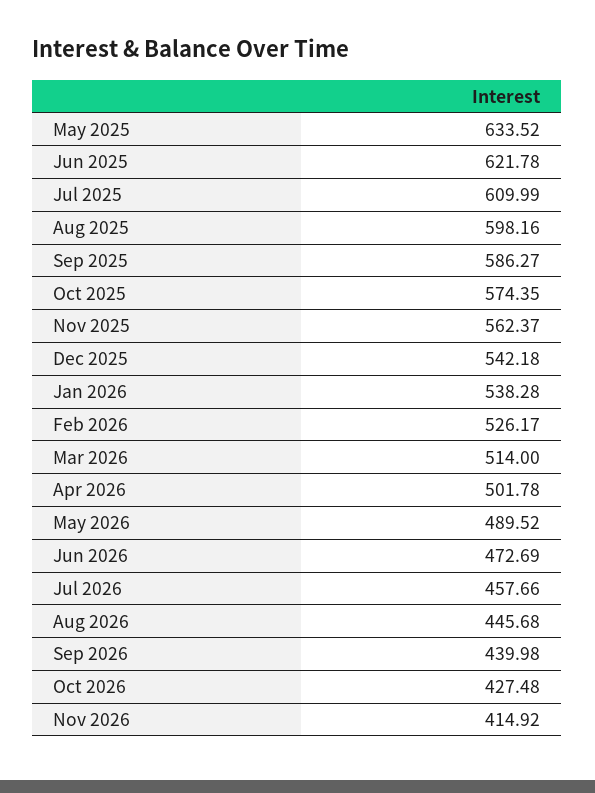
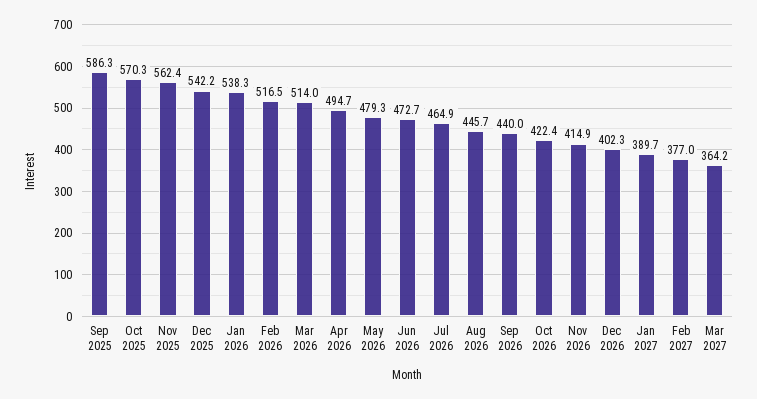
May 2025: 633.52 -> none
Jun 2025: 621.78 -> none
Jul 2025: 609.99 -> none
Aug 2025: 598.16 -> none
Oct 2025: 574.35 -> 570.3
Feb 2026: 526.17 -> 516.5
Apr 2026: 501.78 -> 494.7
May 2026: 489.52 -> 479.3
Jul 2026: 457.66 -> 464.9
Oct 2026: 427.48 -> 422.4
Dec 2026: none -> 402.3
Jan 2027: none -> 389.7
Feb 2027: none -> 377
Mar 2027: none -> 364.2

